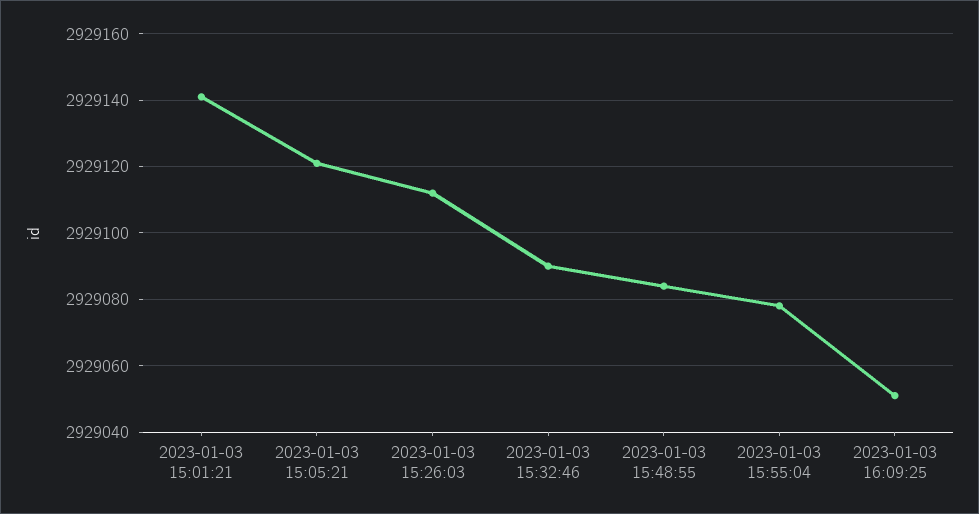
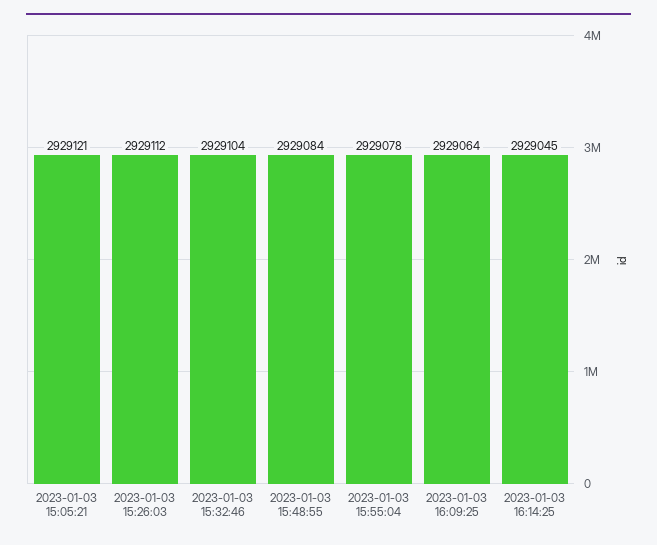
2023-01-03 15:01:21: 2929140 -> none
2023-01-03 15:32:46: 2929090 -> 2929104
2023-01-03 16:09:25: 2929050 -> 2929064
2023-01-03 16:14:25: none -> 2929045

